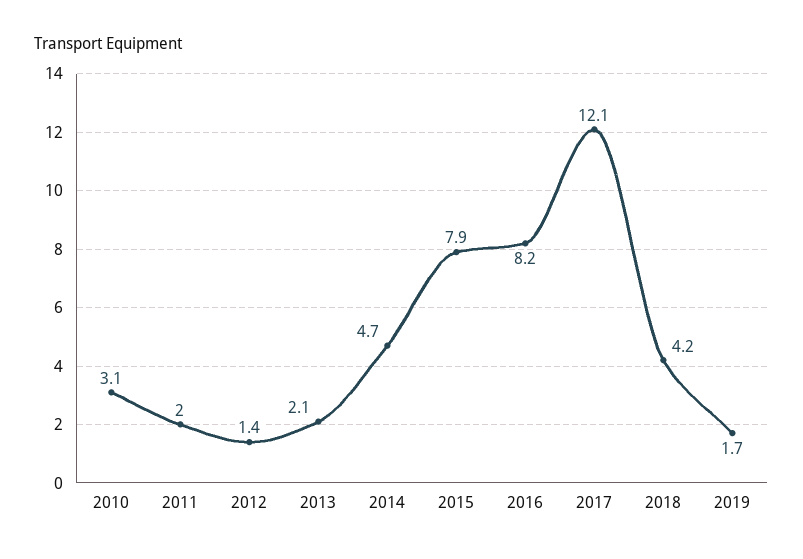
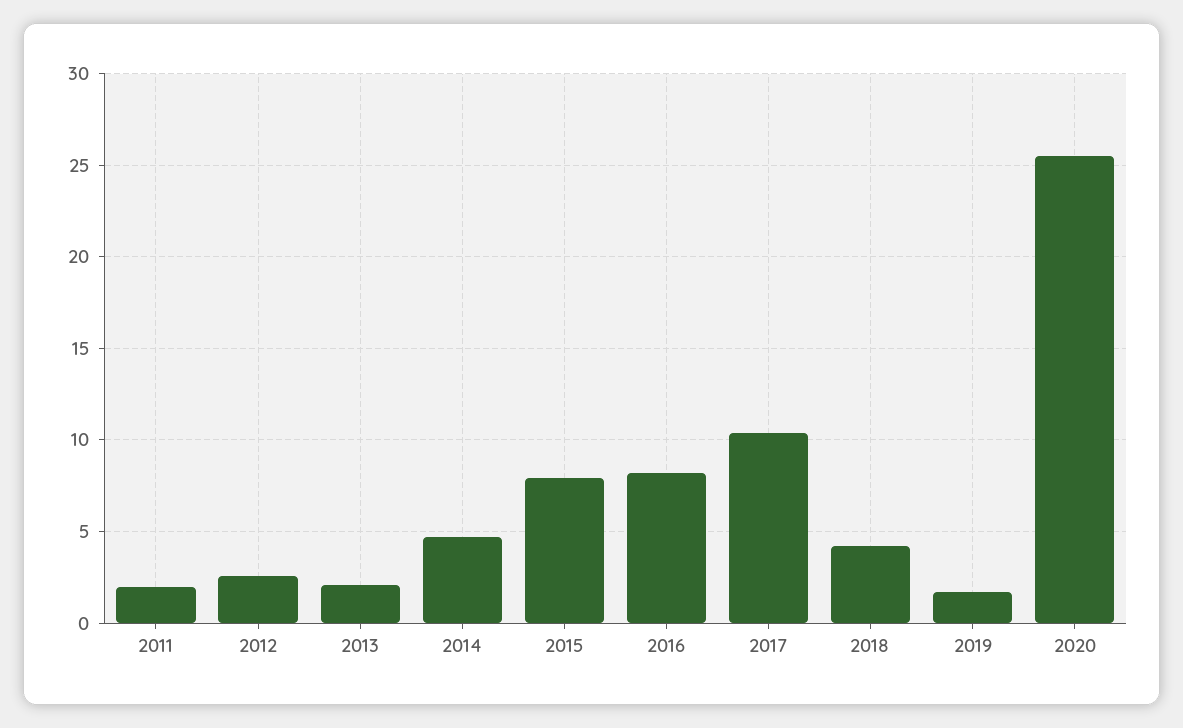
2010: 3.1 -> none
2012: 1.4 -> 2.5
2017: 12.1 -> 10.5
2020: none -> 25.5

